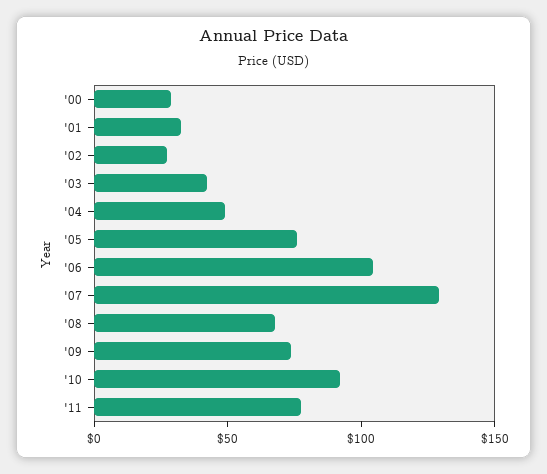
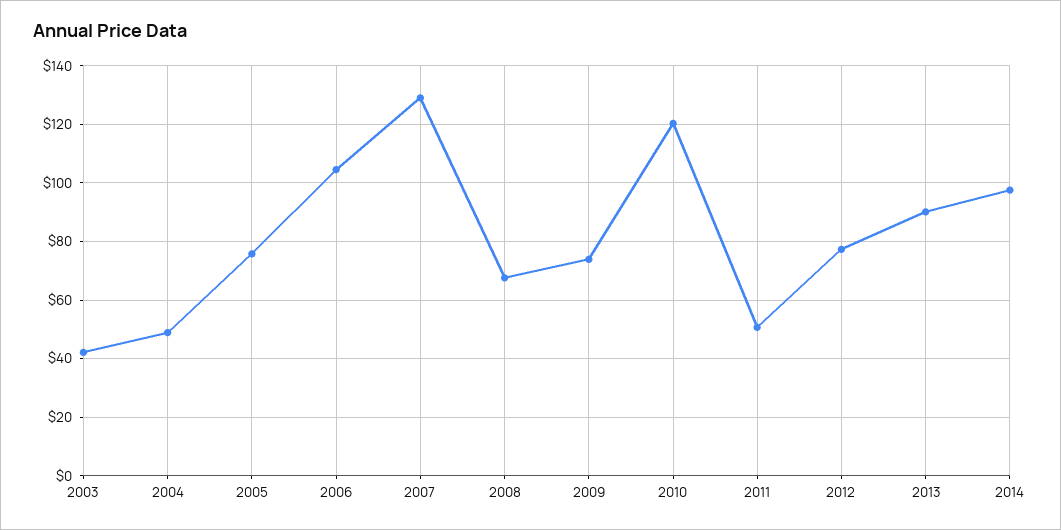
'00: 30 -> none
'01: 30 -> none
'02: 30 -> none
'10: 90 -> 120
'11: 80 -> 50
2012: none -> 77.5
2013: none -> 90
2014: none -> 97.5

